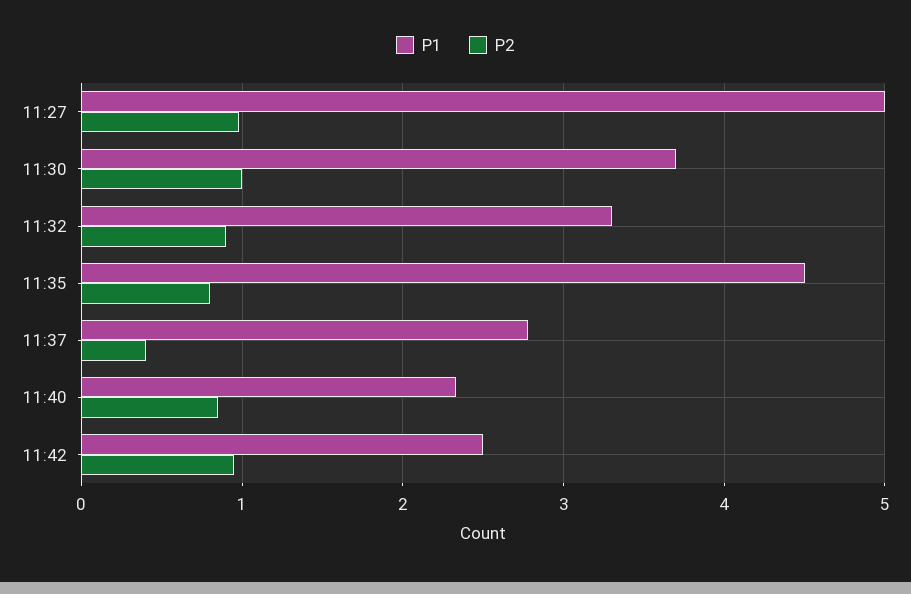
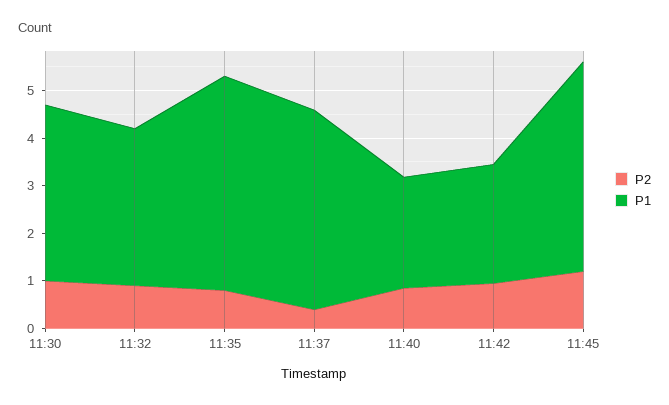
P1, 11:27: 5 -> none
P2, 11:27: 1 -> none
P1, 11:37: 2.8 -> 4.2
P2, 11:45: none -> 1.2
P1, 11:45: none -> 4.4

